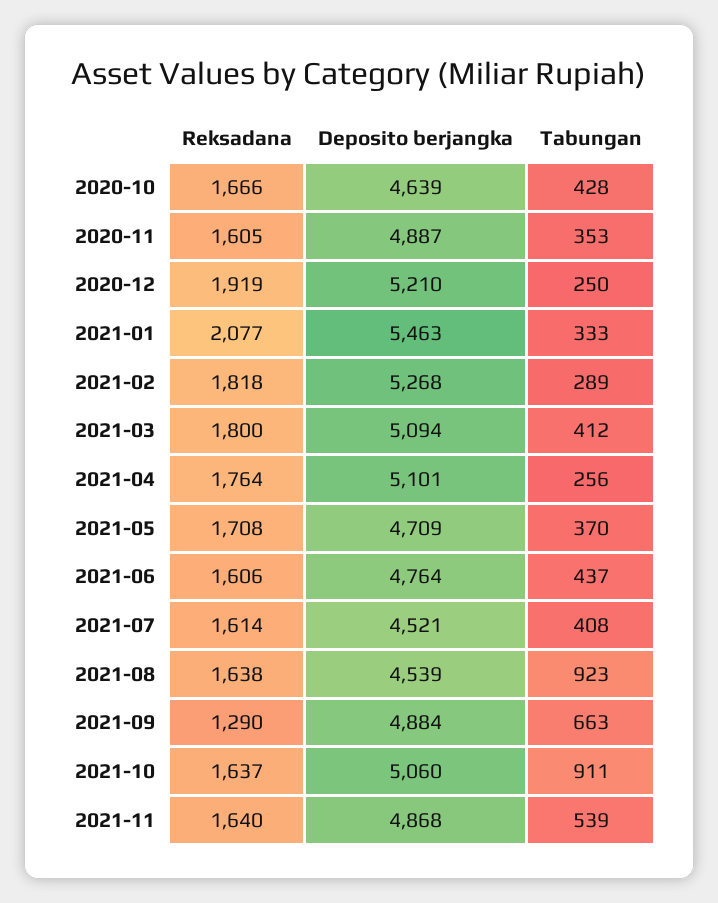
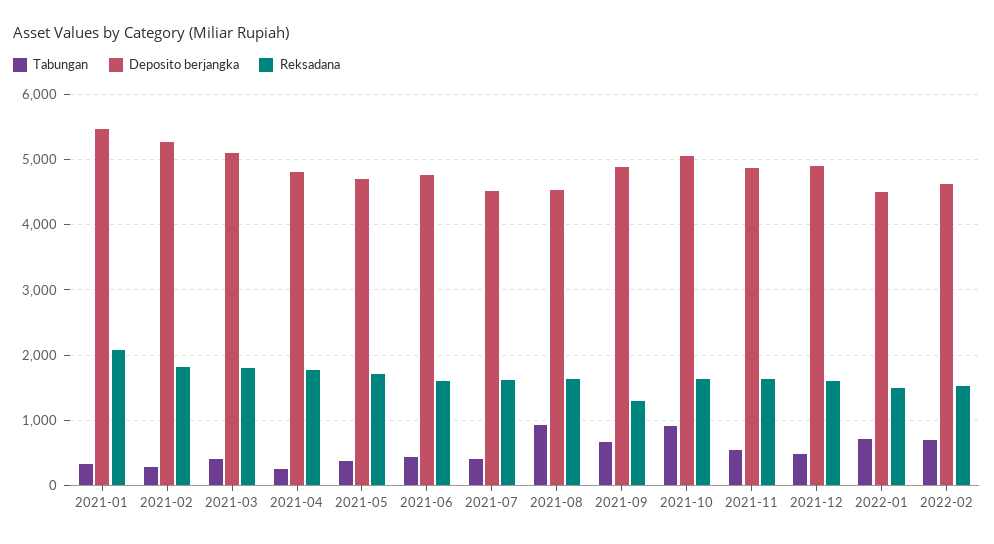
Reksadana, 2020-10: 1666 -> none
Deposito berjangka, 2020-10: 4639 -> none
Tabungan, 2020-10: 428 -> none
Reksadana, 2020-11: 1605 -> none
Deposito berjangka, 2020-11: 4887 -> none
Tabungan, 2020-11: 353 -> none
Reksadana, 2020-12: 1919 -> none
Deposito berjangka, 2020-12: 5210 -> none
Tabungan, 2020-12: 250 -> none
Deposito berjangka, 2021-04: 5101 -> 4800
Tabungan, 2021-12: none -> 500
Deposito berjangka, 2021-12: none -> 4900
Reksadana, 2021-12: none -> 1600
Tabungan, 2022-01: none -> 700
Deposito berjangka, 2022-01: none -> 4500
Reksadana, 2022-01: none -> 1500
Tabungan, 2022-02: none -> 700
Deposito berjangka, 2022-02: none -> 4600
Reksadana, 2022-02: none -> 1500

